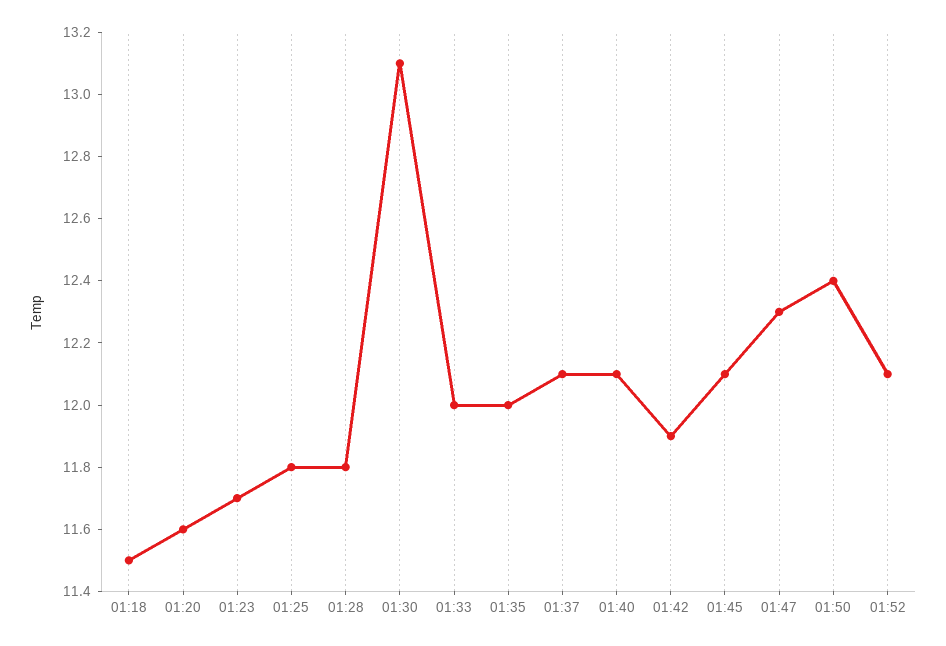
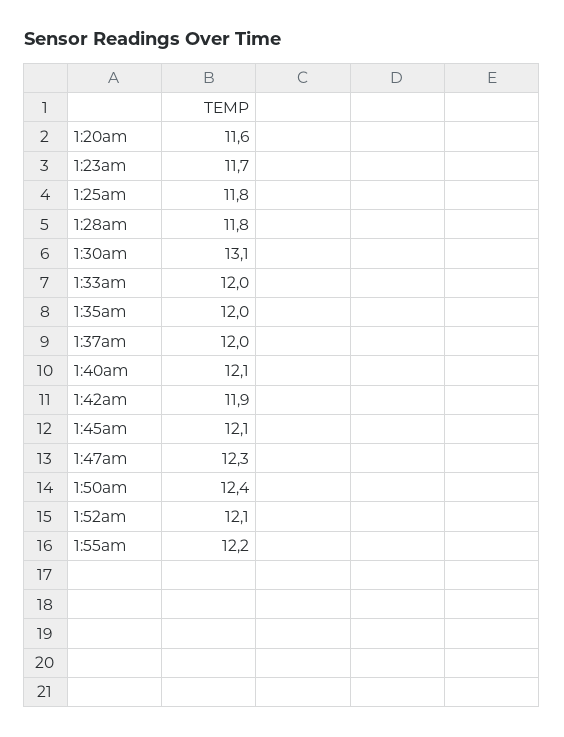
01:18: 11.5 -> none
01:37: 12.1 -> 12
1:55am: none -> 12.2

